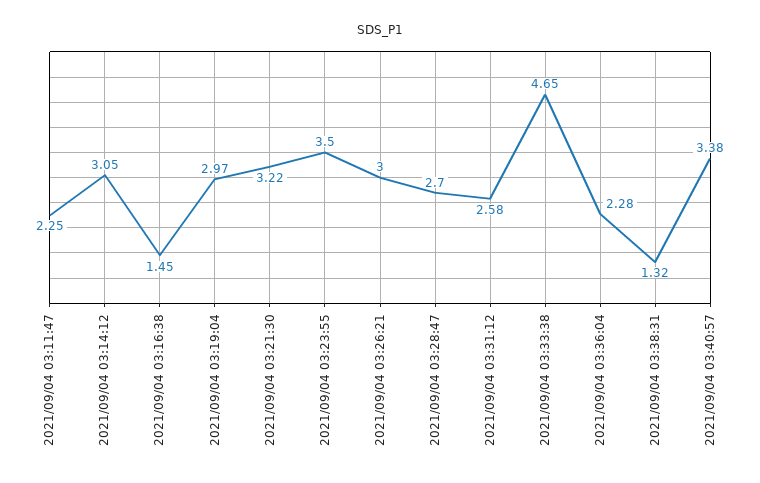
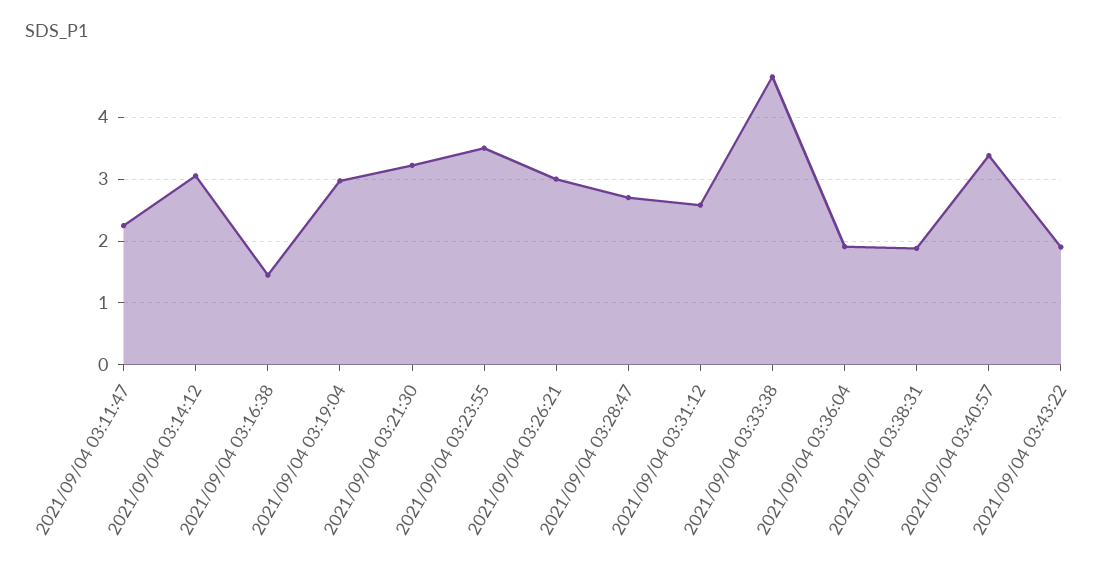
2021/09/04 03:36:04: 2.28 -> 1.9
2021/09/04 03:38:31: 1.32 -> 1.9
2021/09/04 03:43:22: none -> 1.9

